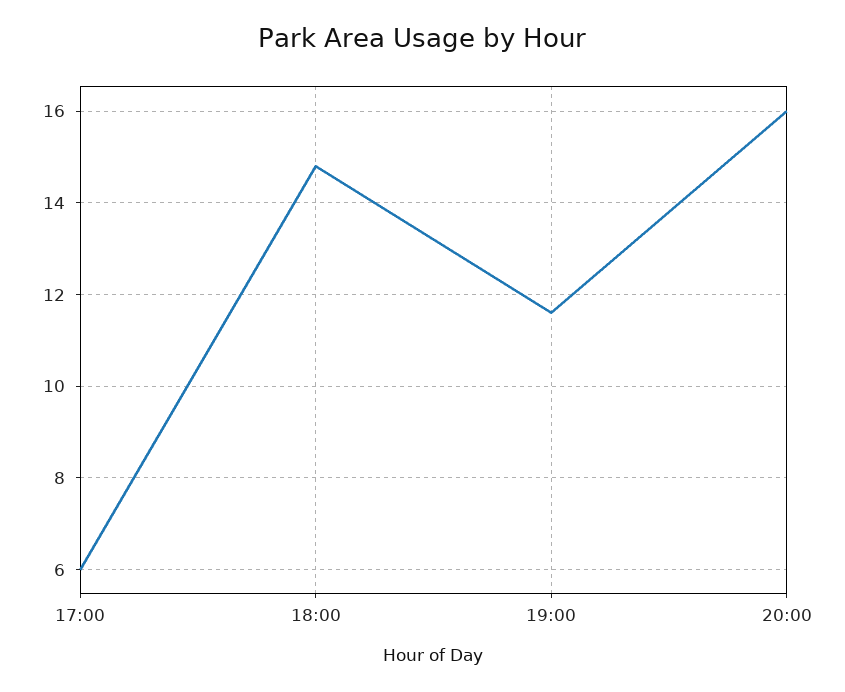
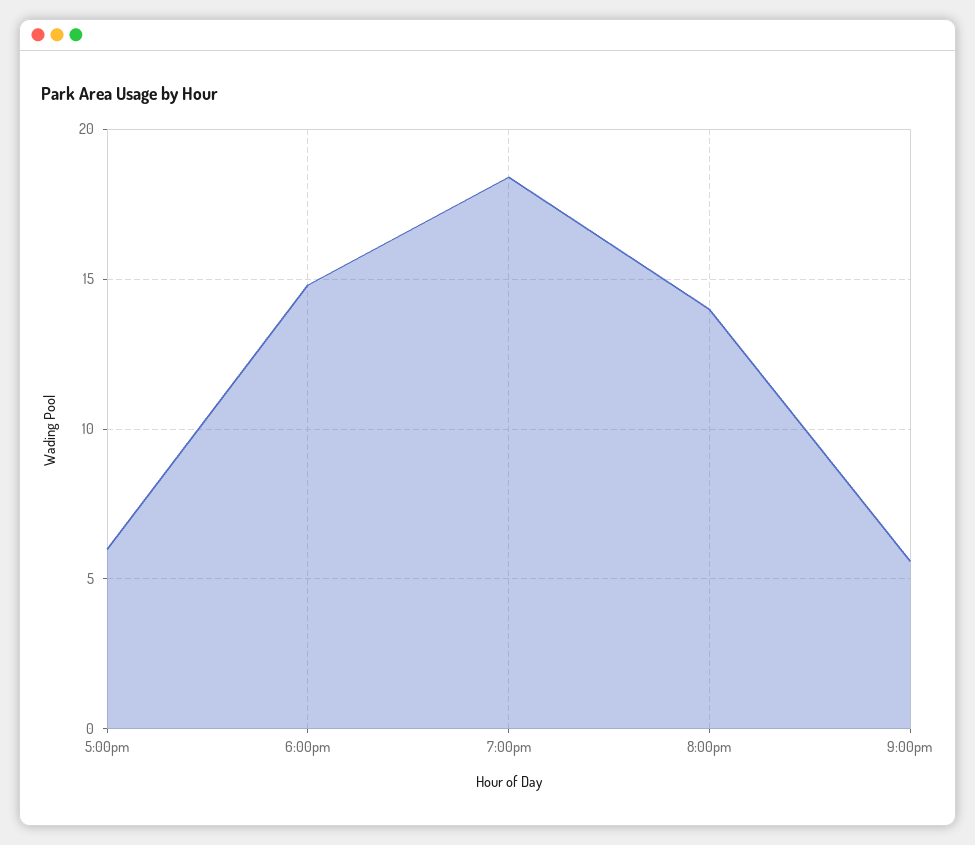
19:00: 11.5 -> 18.5
20:00: 16 -> 14
9:00pm: none -> 5.5

